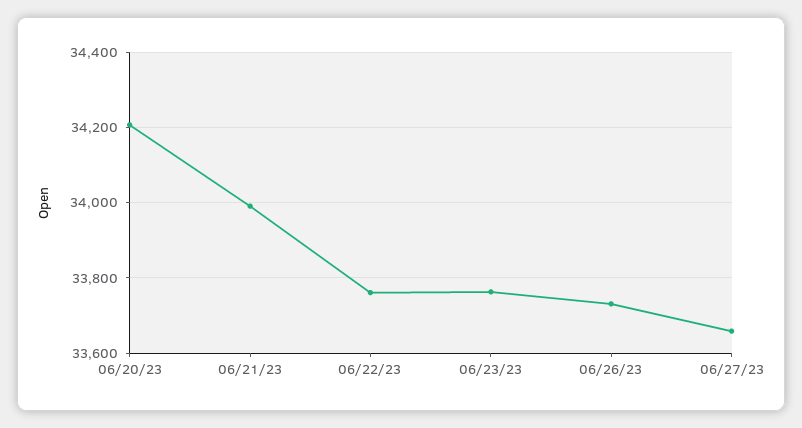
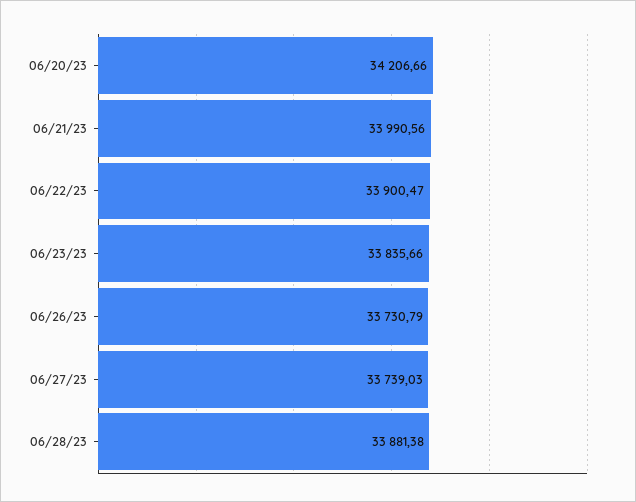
06/22/23: 33760 -> 33900.47
06/23/23: 33760 -> 33835.66
06/27/23: 33660 -> 33739.03
06/28/23: none -> 33881.38

